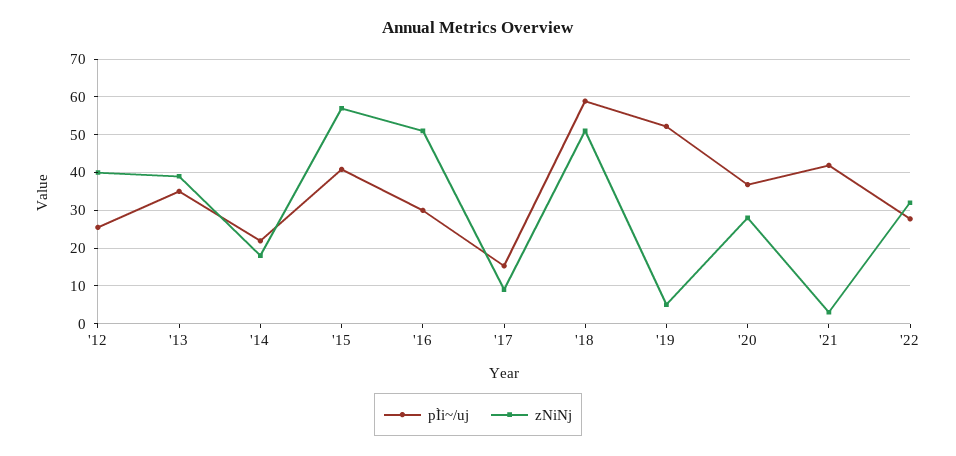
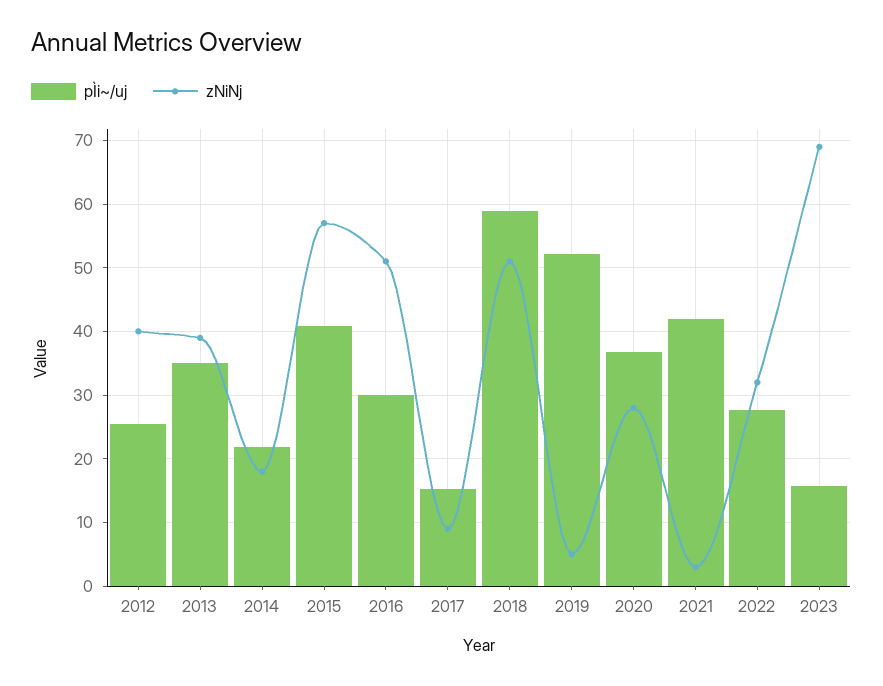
pÌi~/uj, 2023: none -> 16
zNiNj, 2023: none -> 69

